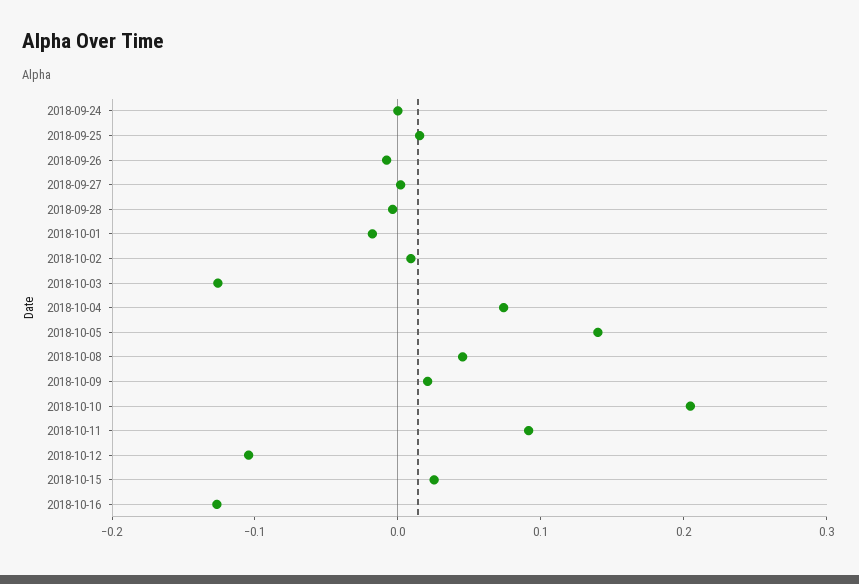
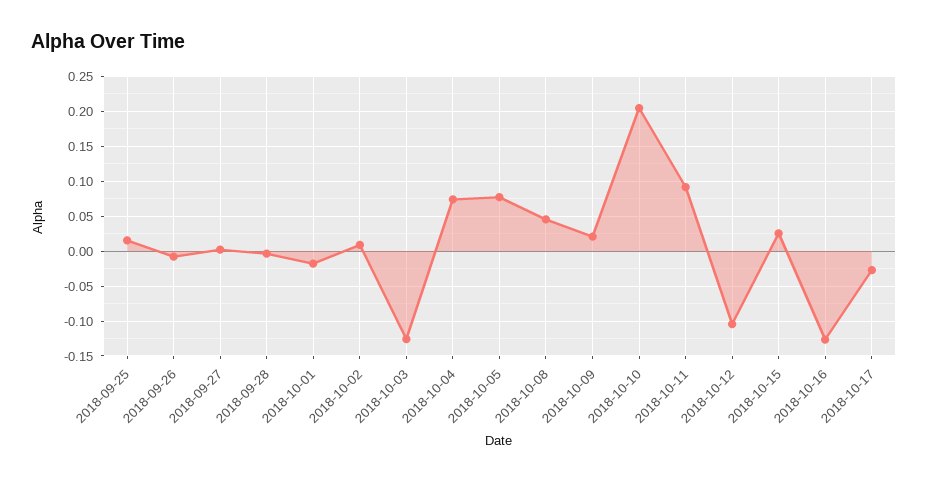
2018-09-24: 0 -> none
2018-10-05: 0.14 -> 0.08
2018-10-17: none -> -0.03

